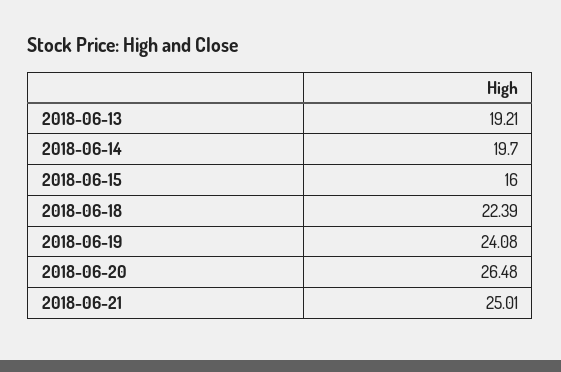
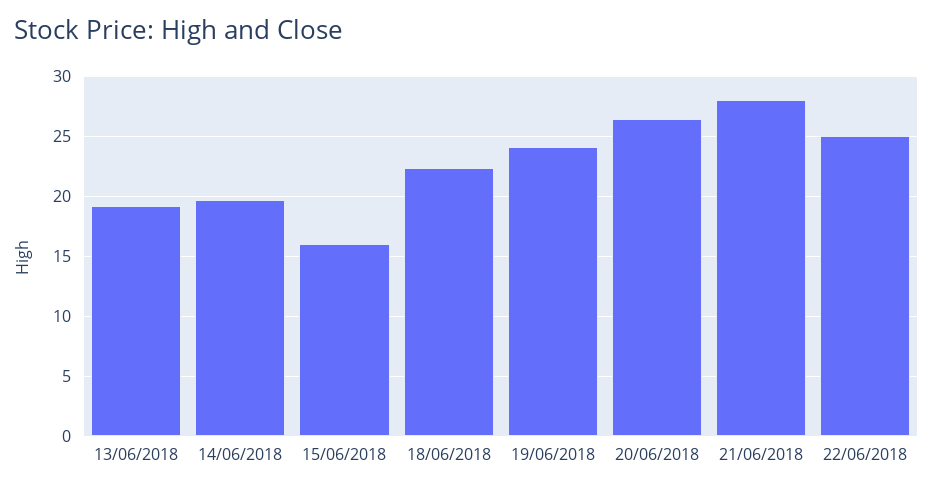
2018-06-21: 25.01 -> 28
22/06/2018: none -> 25

